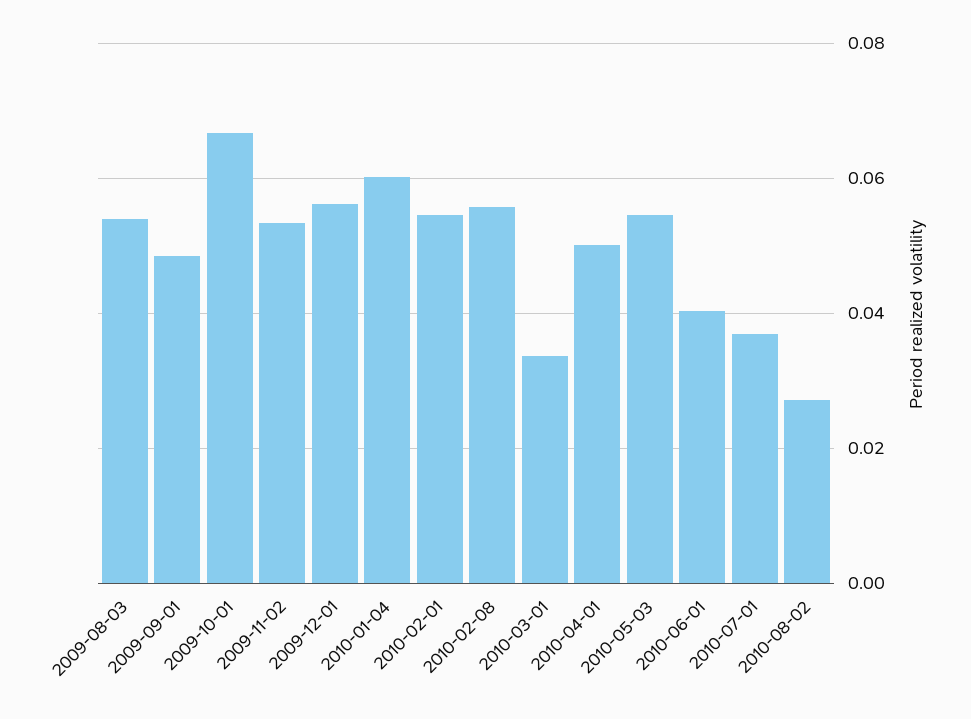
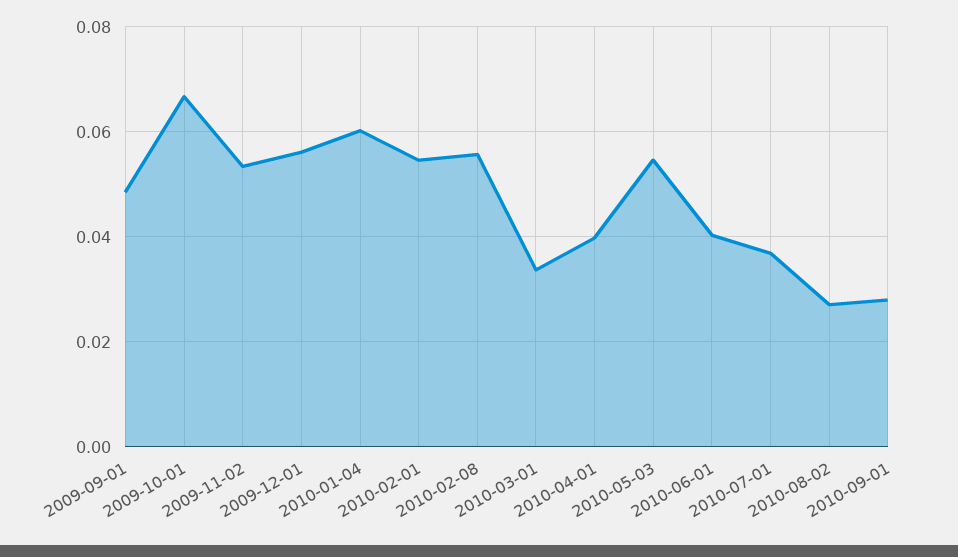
2009-08-03: 0.054 -> none
2010-04-01: 0.05 -> 0.04
2010-09-01: none -> 0.028

